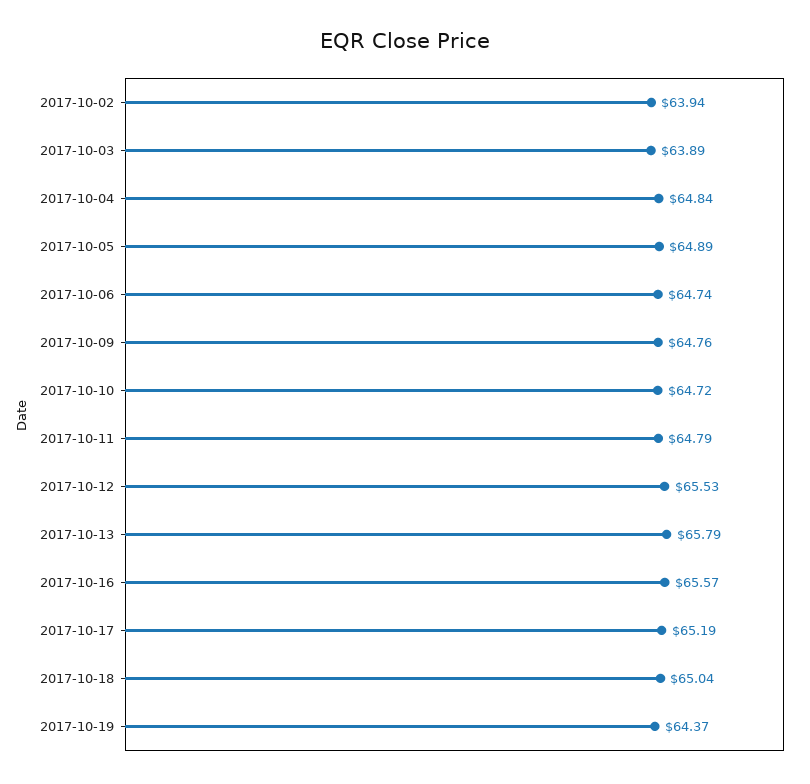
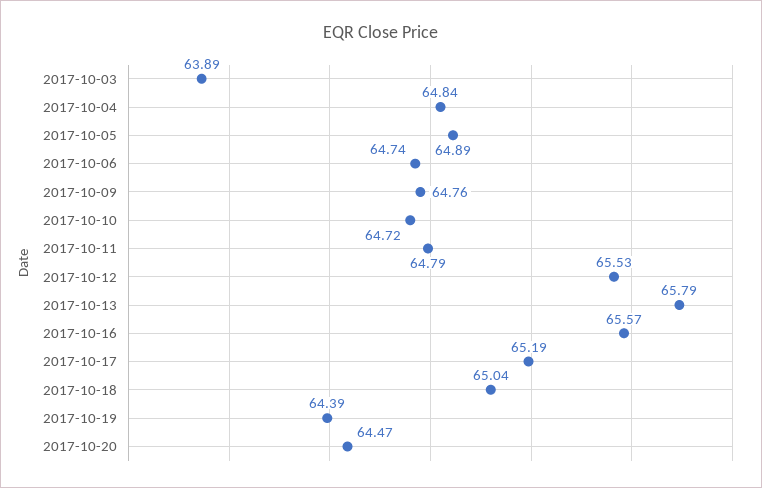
2017-10-02: 63.94 -> none
2017-10-19: 64.37 -> 64.39
2017-10-20: none -> 64.47

